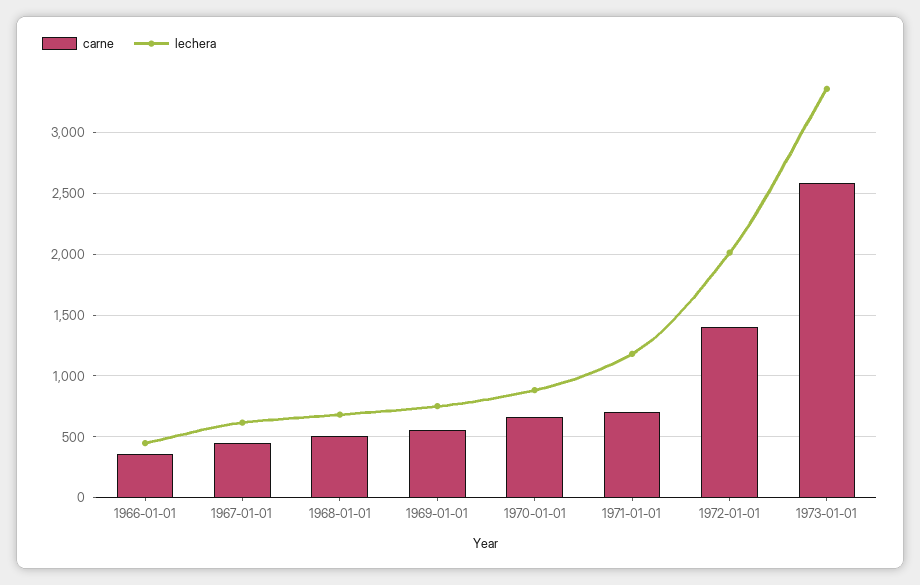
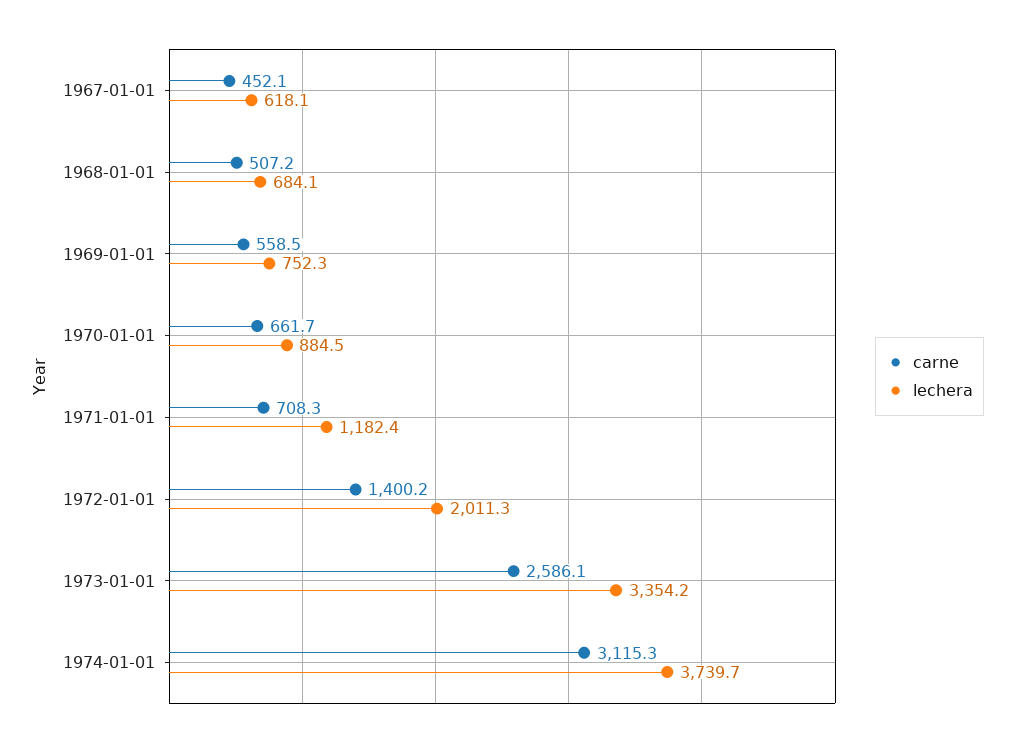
carne, 1966-01-01: 350 -> none
lechera, 1966-01-01: 450 -> none
carne, 1974-01-01: none -> 3115.3
lechera, 1974-01-01: none -> 3739.7

